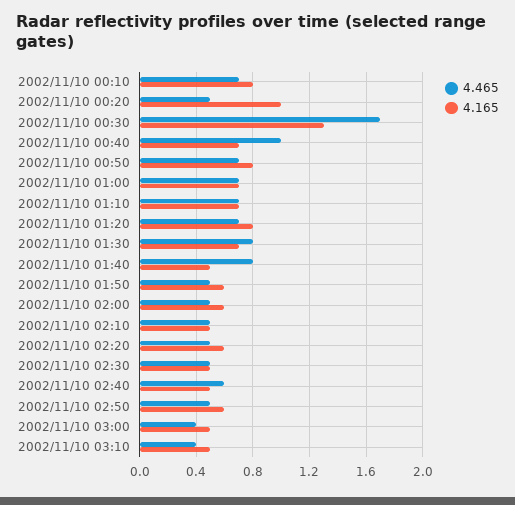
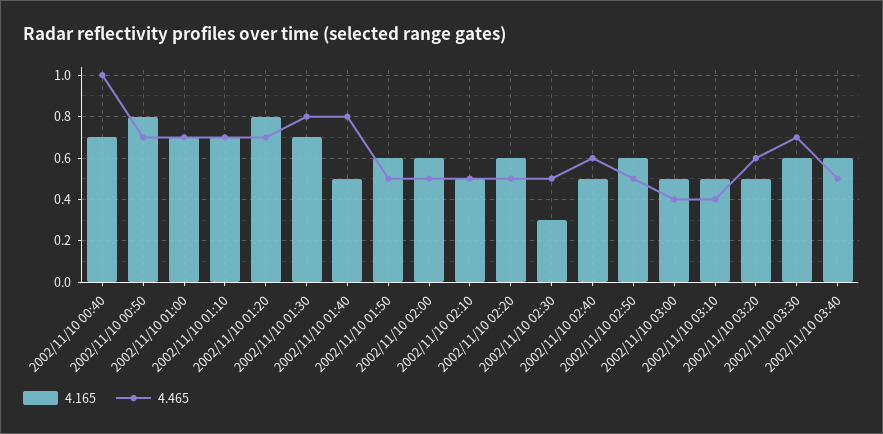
4.465, 2002/11/10 00:10: 0.7 -> none
4.165, 2002/11/10 00:10: 0.8 -> none
4.465, 2002/11/10 00:20: 0.5 -> none
4.165, 2002/11/10 00:20: 1 -> none
4.465, 2002/11/10 00:30: 1.7 -> none
4.165, 2002/11/10 00:30: 1.3 -> none
4.165, 2002/11/10 02:30: 0.5 -> 0.3
4.165, 2002/11/10 03:20: none -> 0.5
4.465, 2002/11/10 03:20: none -> 0.6
4.165, 2002/11/10 03:30: none -> 0.6
4.465, 2002/11/10 03:30: none -> 0.7
4.165, 2002/11/10 03:40: none -> 0.6
4.465, 2002/11/10 03:40: none -> 0.5

